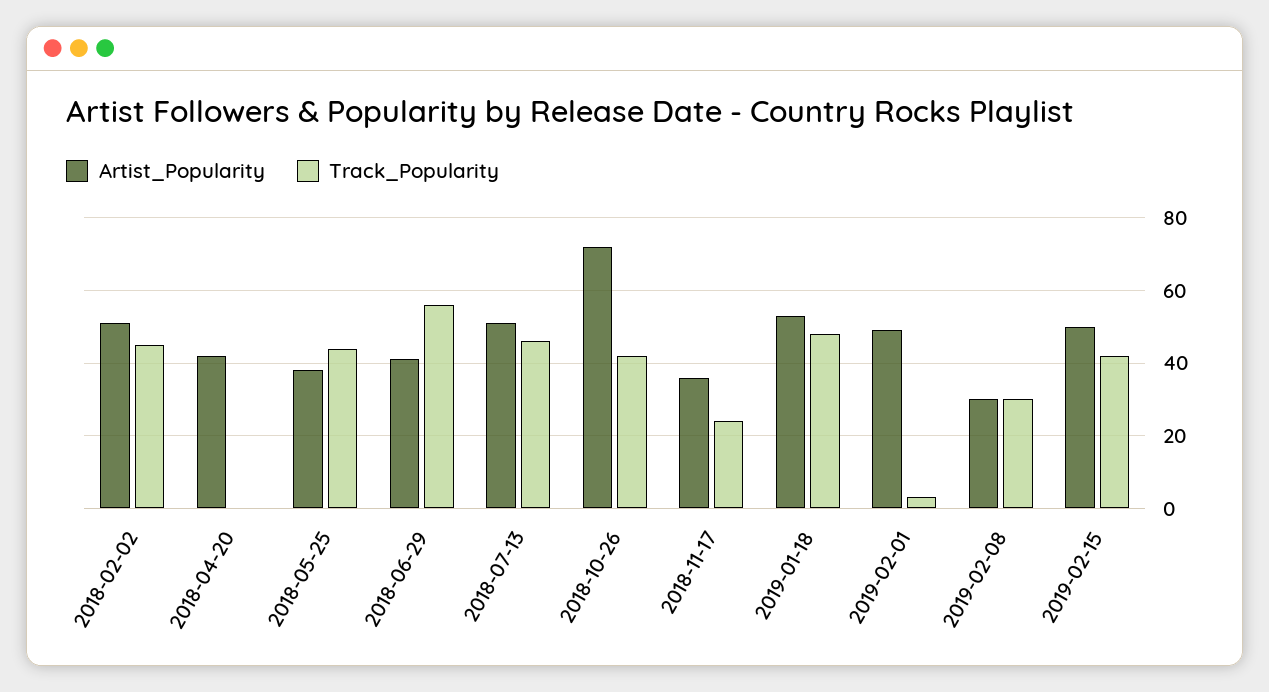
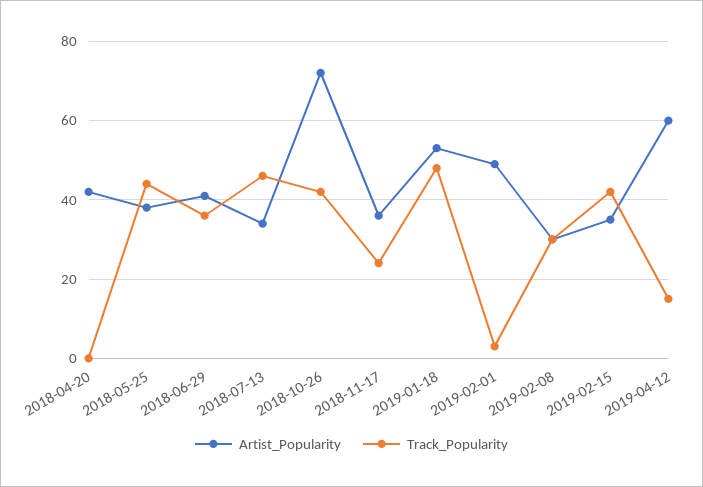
Artist_Popularity, 2018-02-02: 50 -> none
Track_Popularity, 2018-02-02: 45 -> none
Track_Popularity, 2018-06-29: 55 -> 35
Artist_Popularity, 2018-07-13: 50 -> 35
Artist_Popularity, 2019-02-15: 50 -> 35
Artist_Popularity, 2019-04-12: none -> 60
Track_Popularity, 2019-04-12: none -> 15

